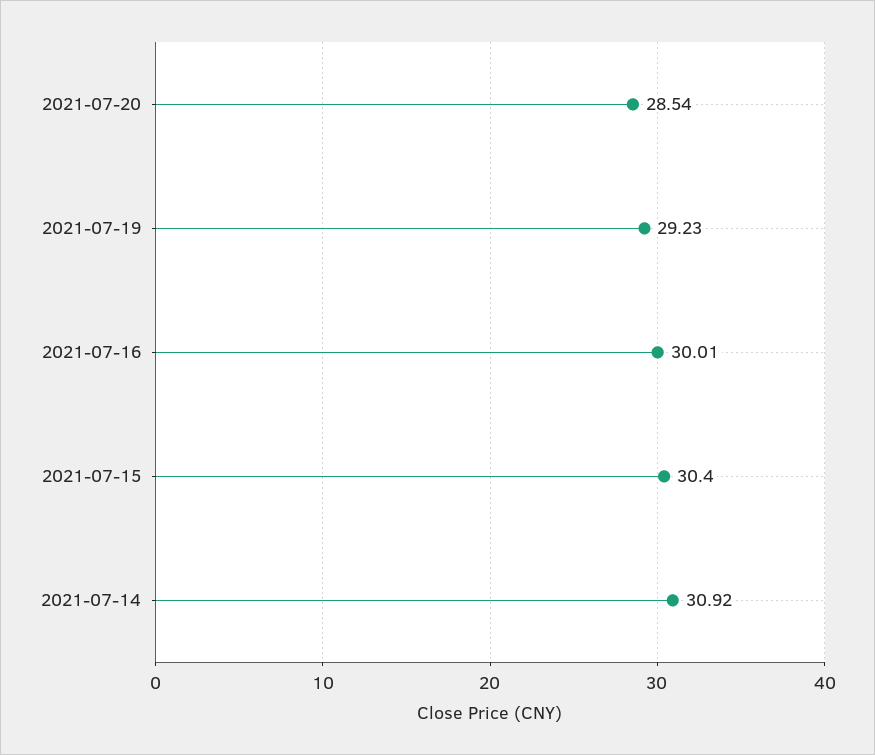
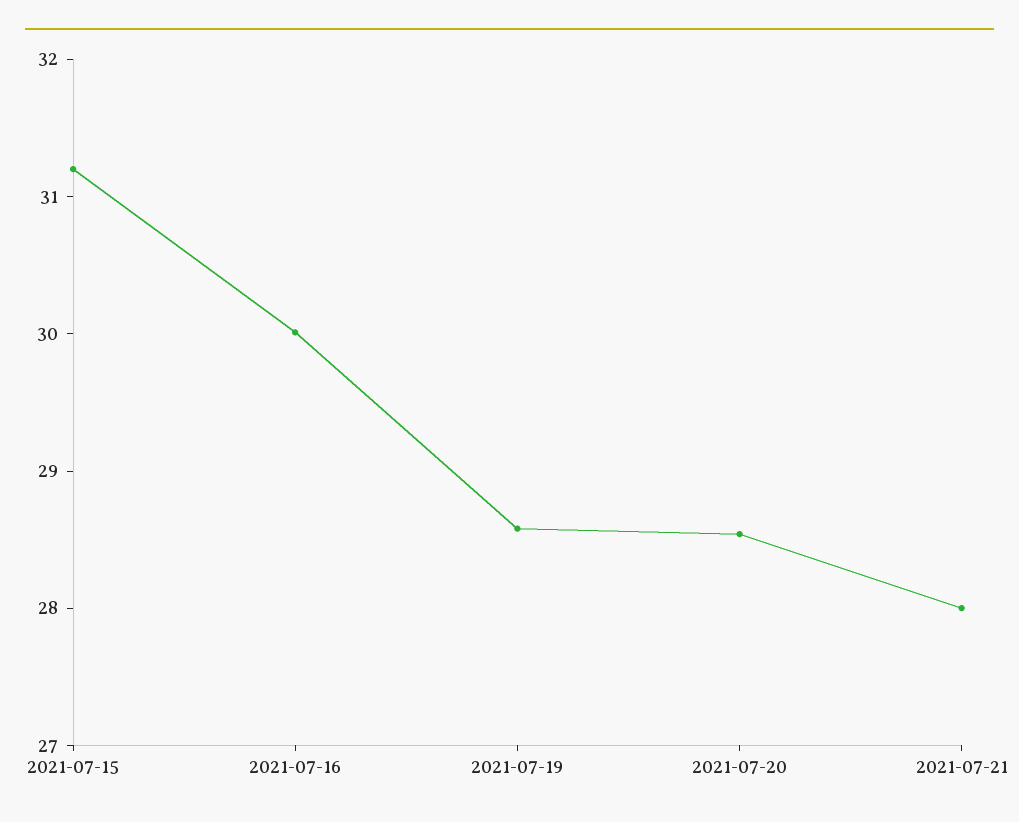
2021-07-19: 29.23 -> 28.6
2021-07-15: 30.4 -> 31.2
2021-07-14: 30.92 -> none
2021-07-21: none -> 28

